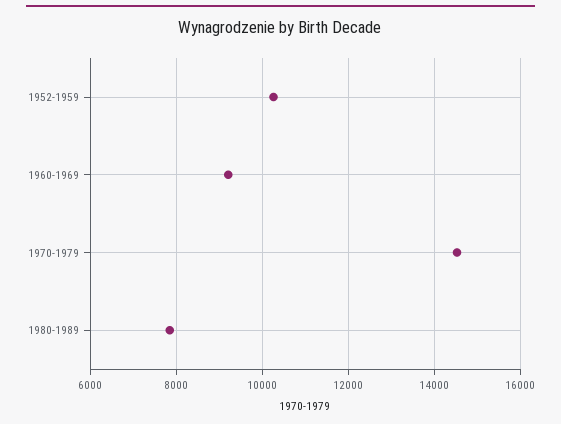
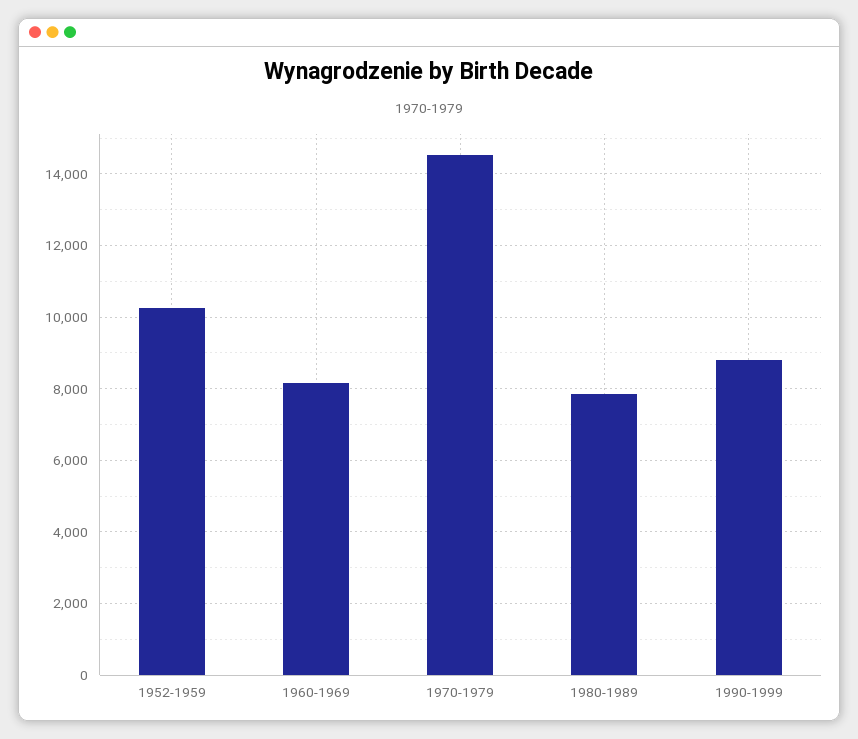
1960-1969: 9200 -> 8200
1990-1999: none -> 8800

